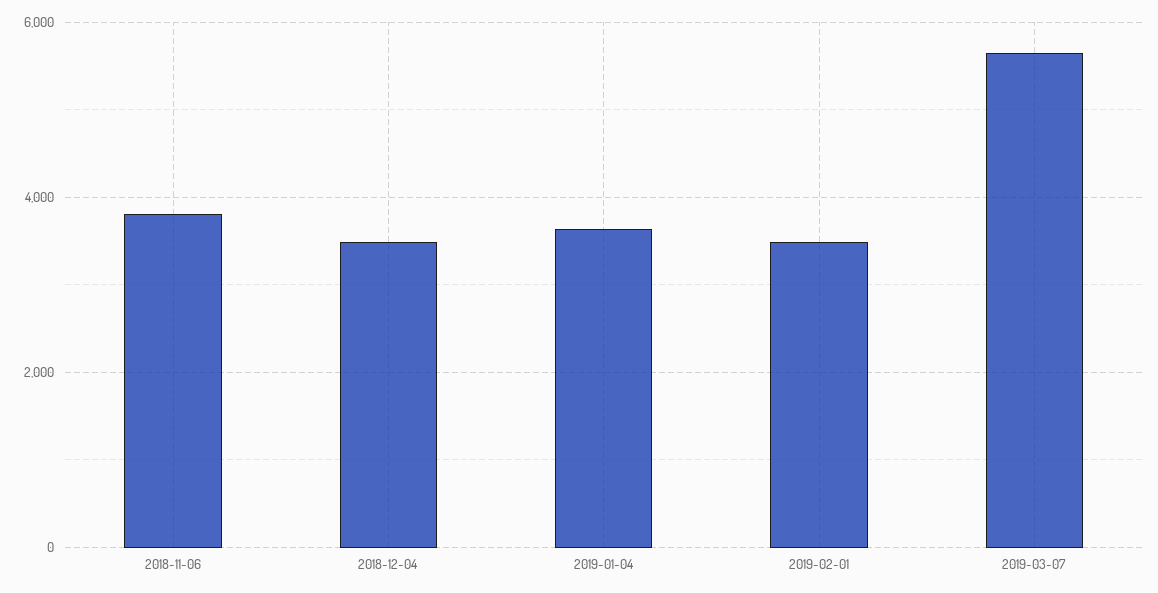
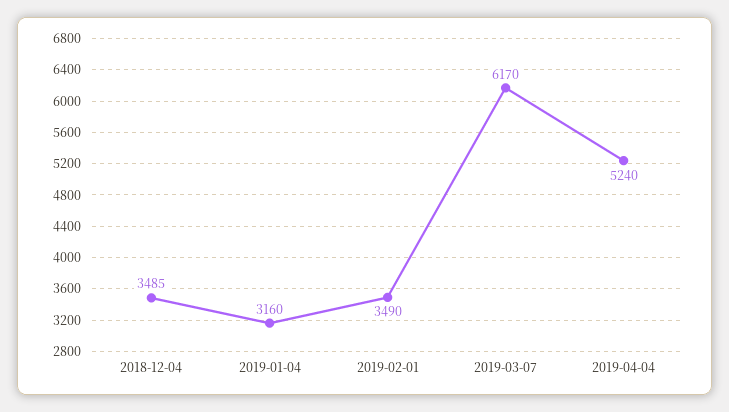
2018-11-06: 3800 -> none
2019-01-04: 3600 -> 3160
2019-03-07: 5600 -> 6170
2019-04-04: none -> 5240

